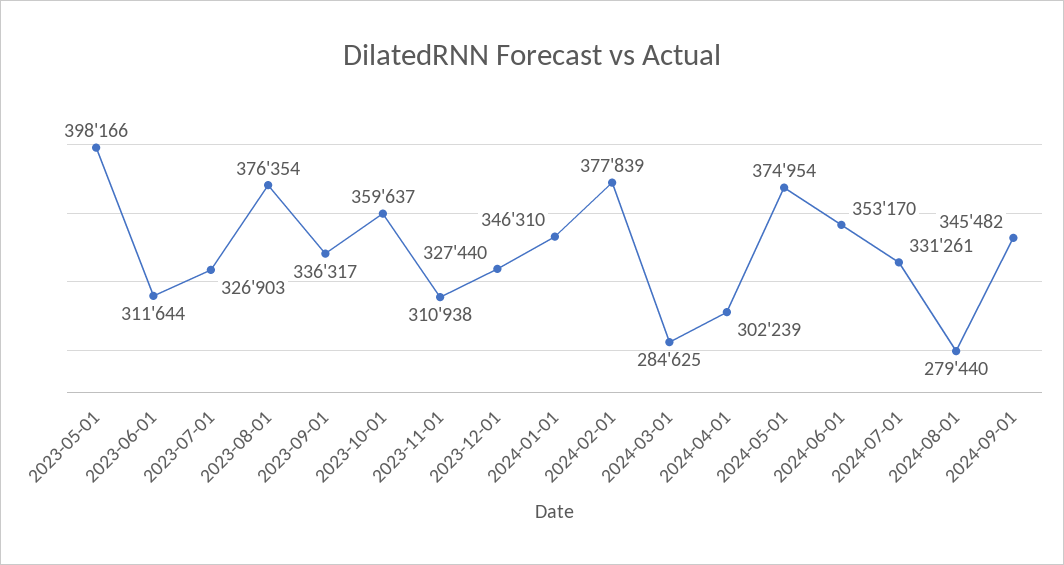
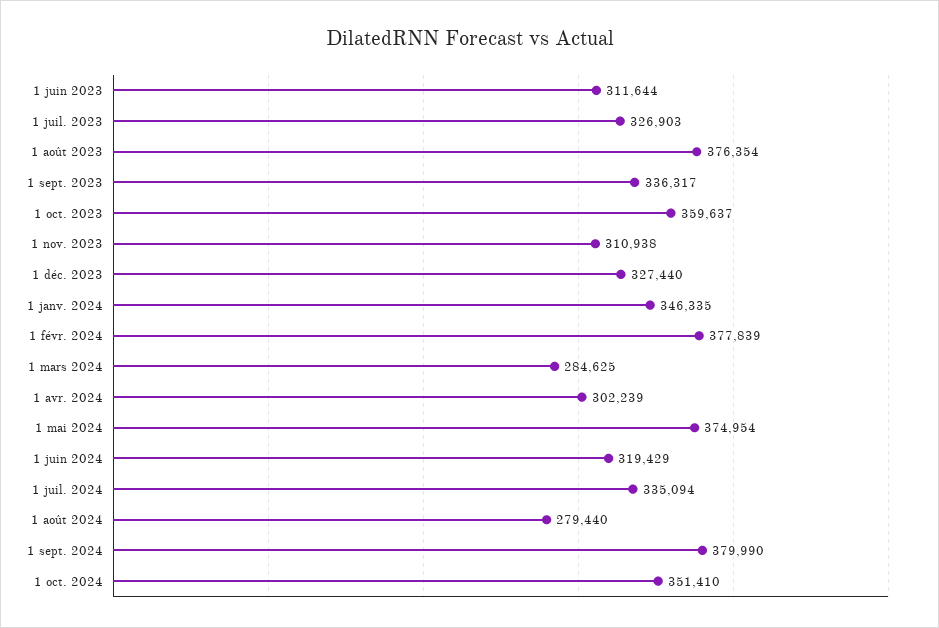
2023-05-01: 398166 -> none
2024-01-01: 346310 -> 346335
2024-06-01: 353170 -> 319429
2024-07-01: 331261 -> 335094
2024-09-01: 345482 -> 379990
1 oct. 2024: none -> 351410

